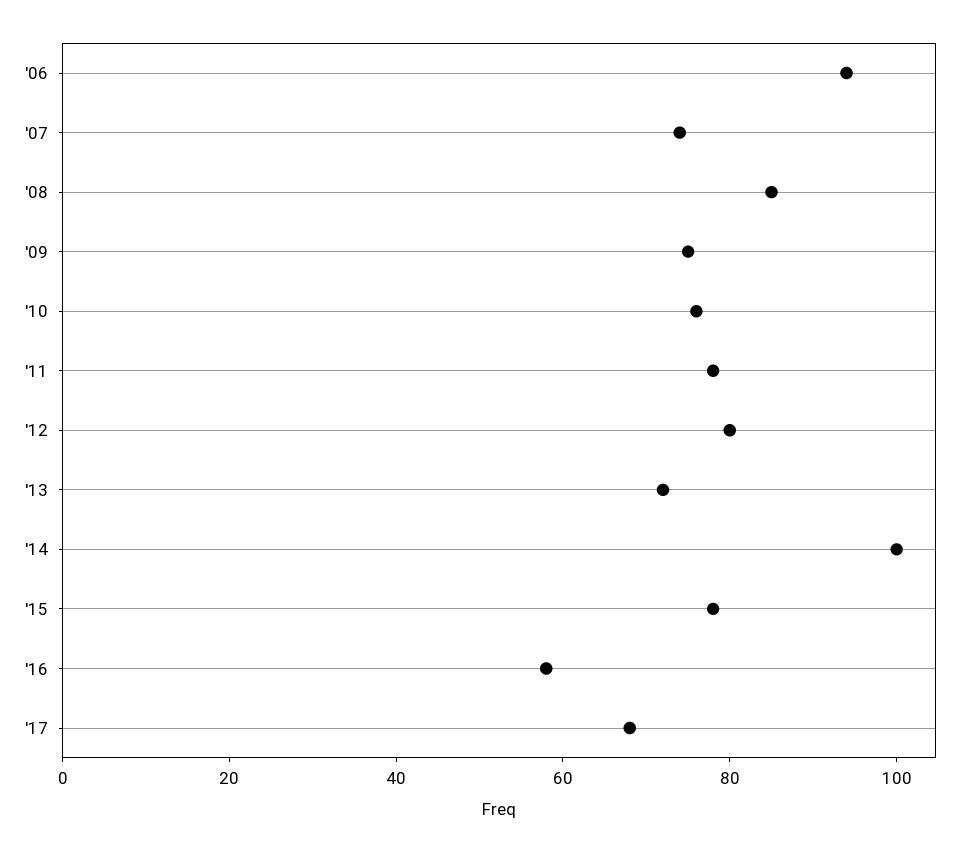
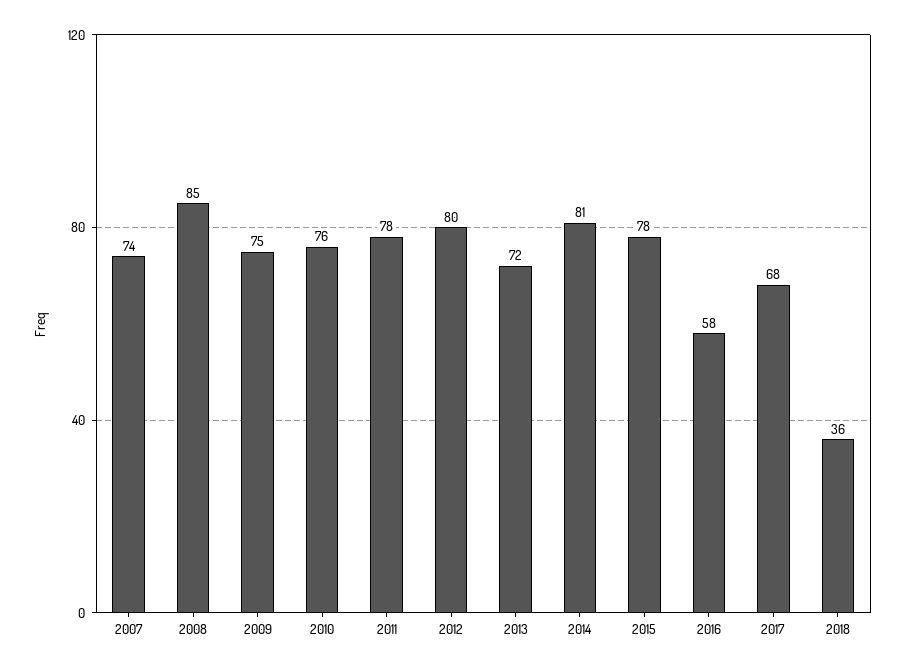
'06: 95 -> none
'14: 100 -> 81
2018: none -> 36

